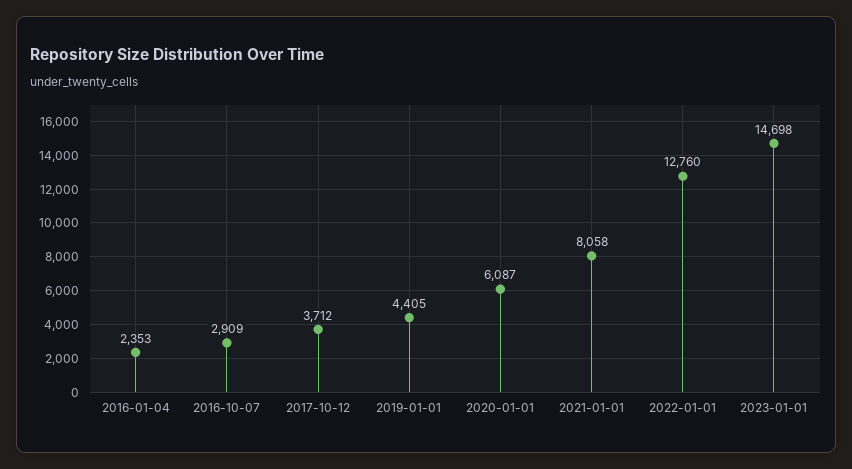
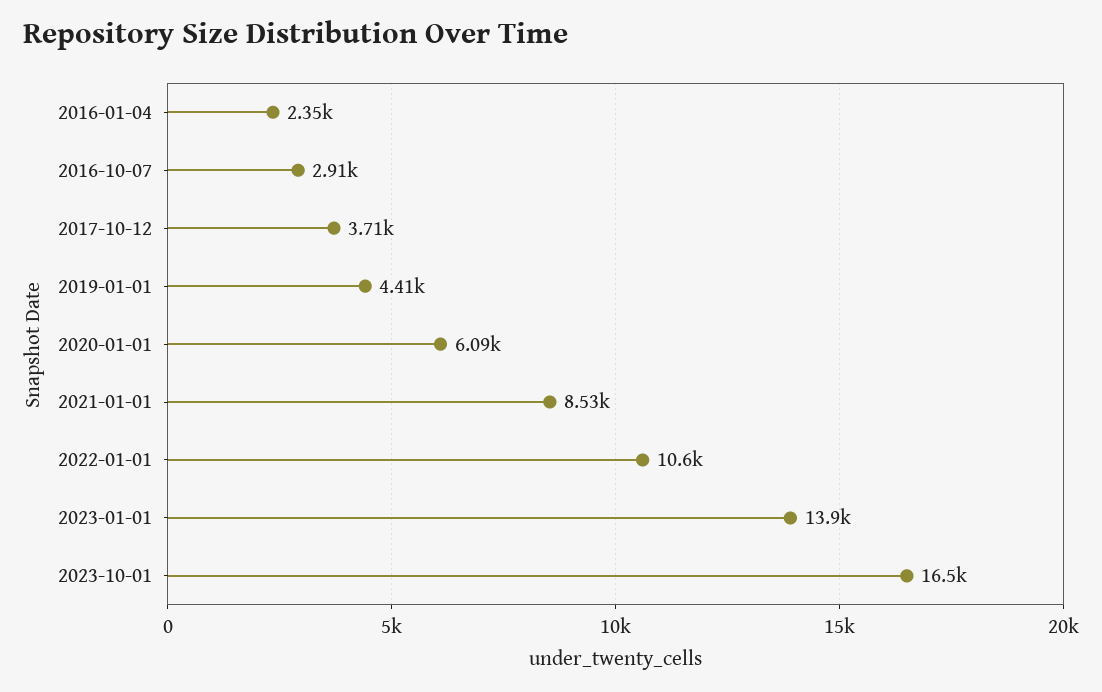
2021-01-01: 8058 -> 8530
2022-01-01: 12760 -> 10600
2023-01-01: 14698 -> 13900
2023-10-01: none -> 16500

